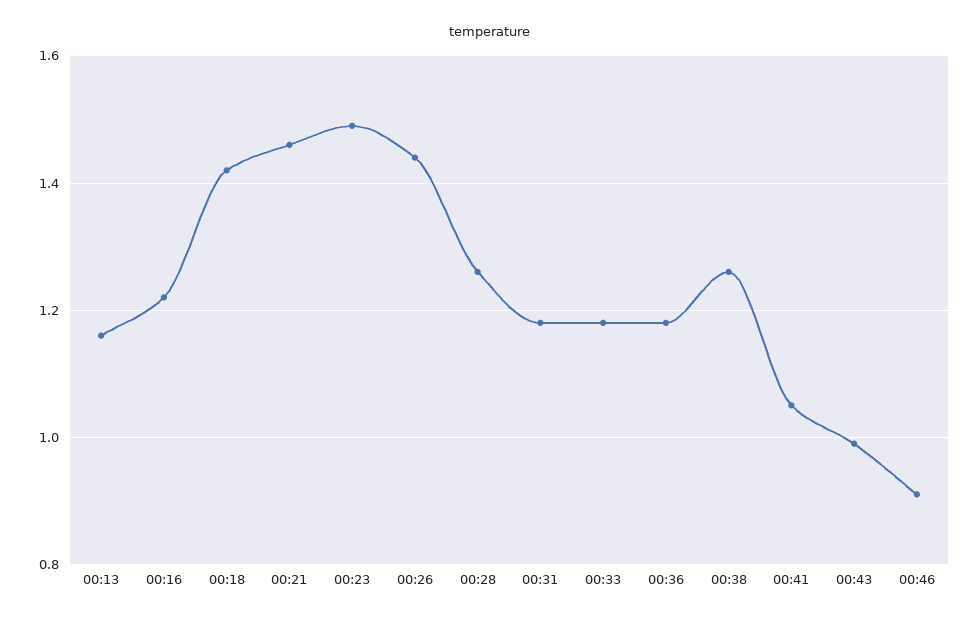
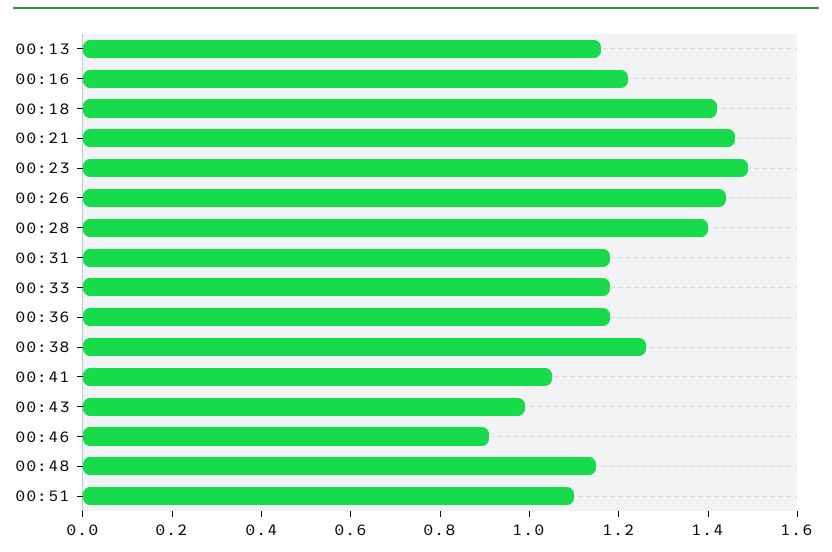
00:28: 1.25 -> 1.4
00:48: none -> 1.15
00:51: none -> 1.1

